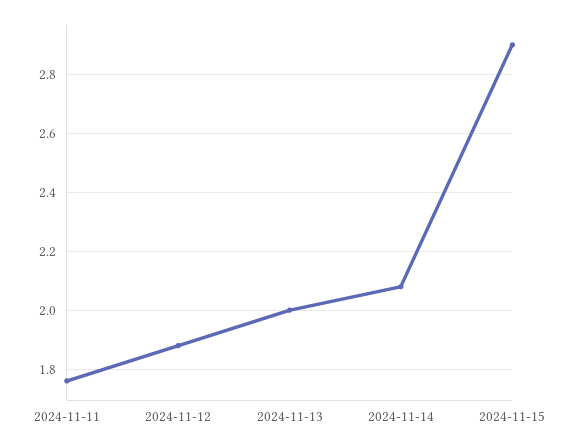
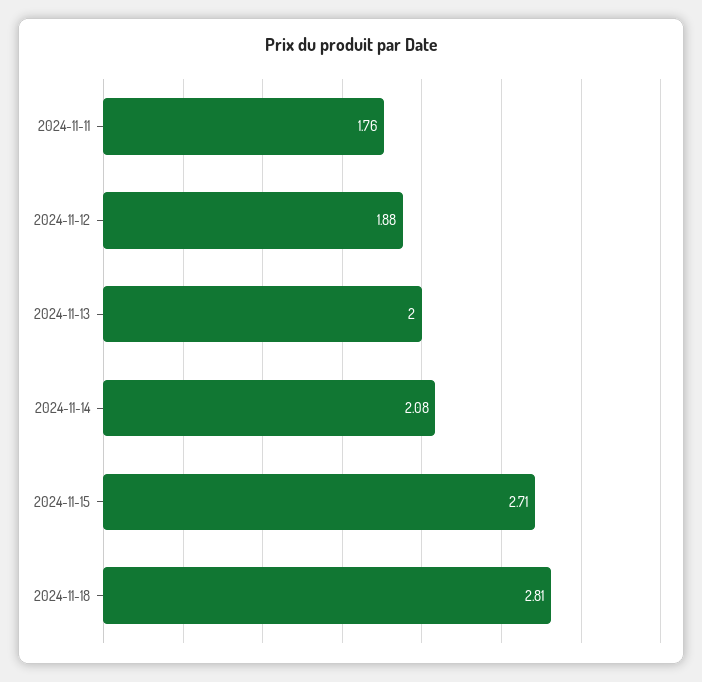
2024-11-15: 2.9 -> 2.71
2024-11-18: none -> 2.81

